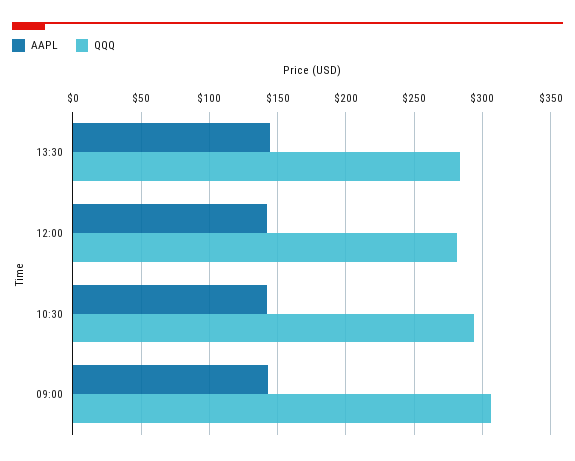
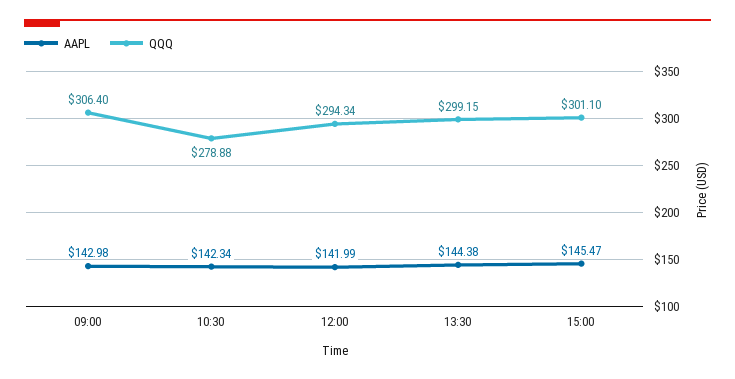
QQQ, 13:30: 285 -> 299.15
QQQ, 12:00: 280 -> 294.34
QQQ, 10:30: 295 -> 278.88
AAPL, 15:00: none -> 145.47
QQQ, 15:00: none -> 301.1

